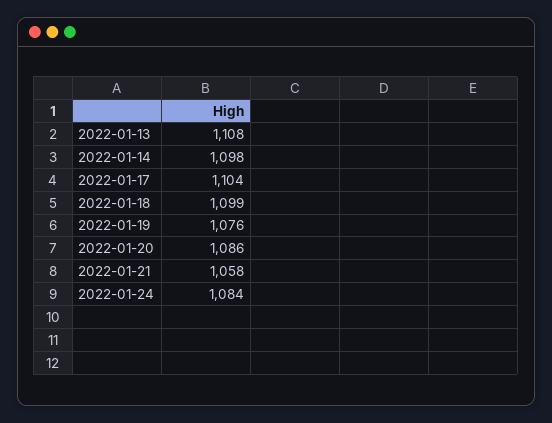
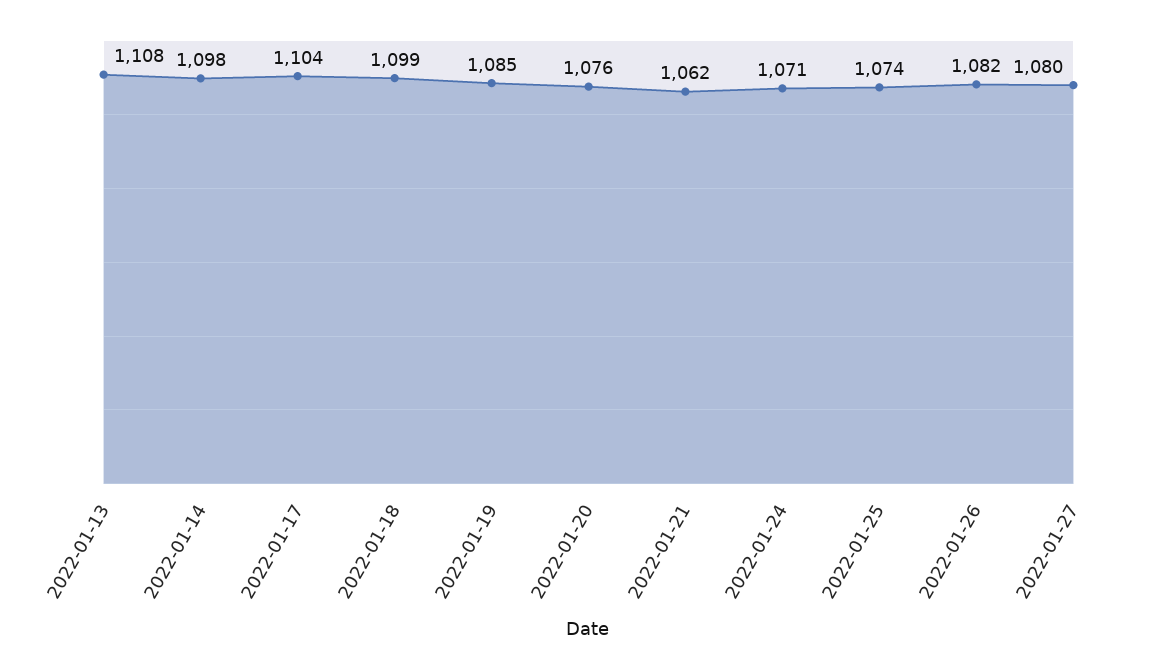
2022-01-19: 1076 -> 1085
2022-01-20: 1086 -> 1076
2022-01-21: 1058 -> 1062
2022-01-24: 1084 -> 1071
2022-01-25: none -> 1074
2022-01-26: none -> 1082
2022-01-27: none -> 1080

